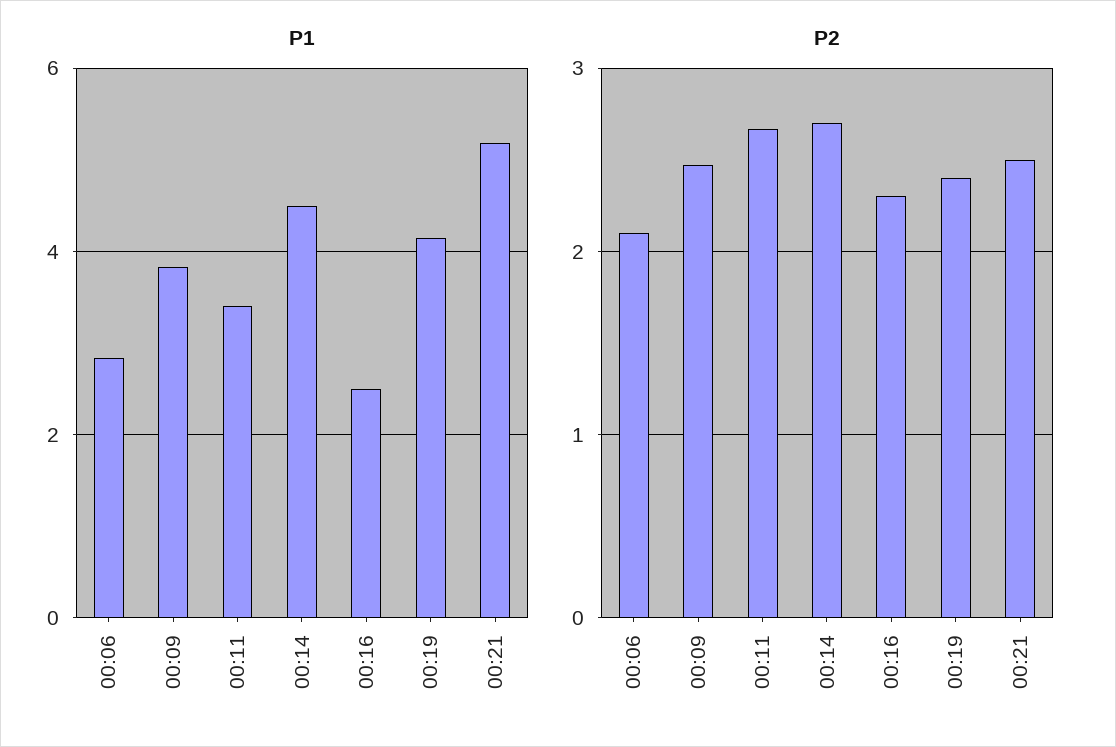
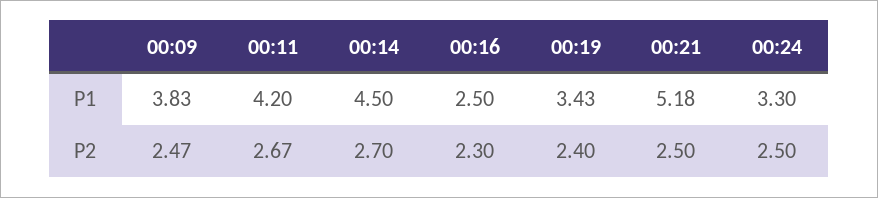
P1, 00:06: 2.8 -> none
P1, 00:11: 3.4 -> 4.2
P1, 00:19: 4.2 -> 3.43
P2, 00:06: 2.1 -> none
P1, 00:24: none -> 3.3
P2, 00:24: none -> 2.5

